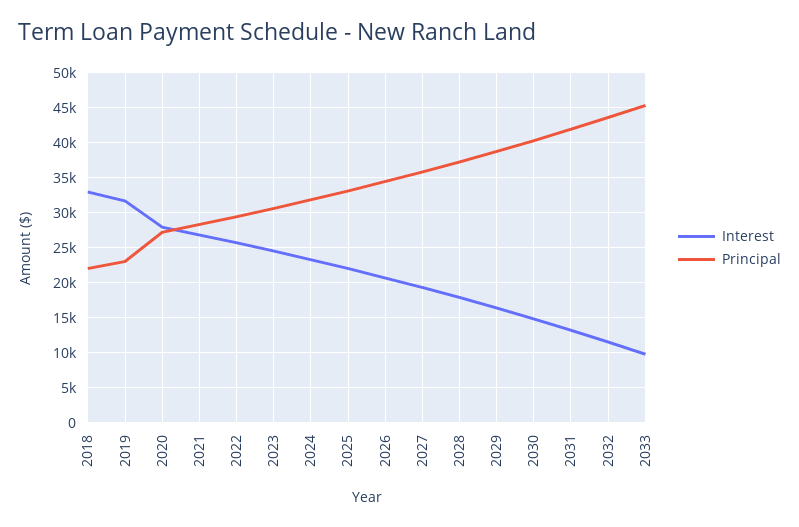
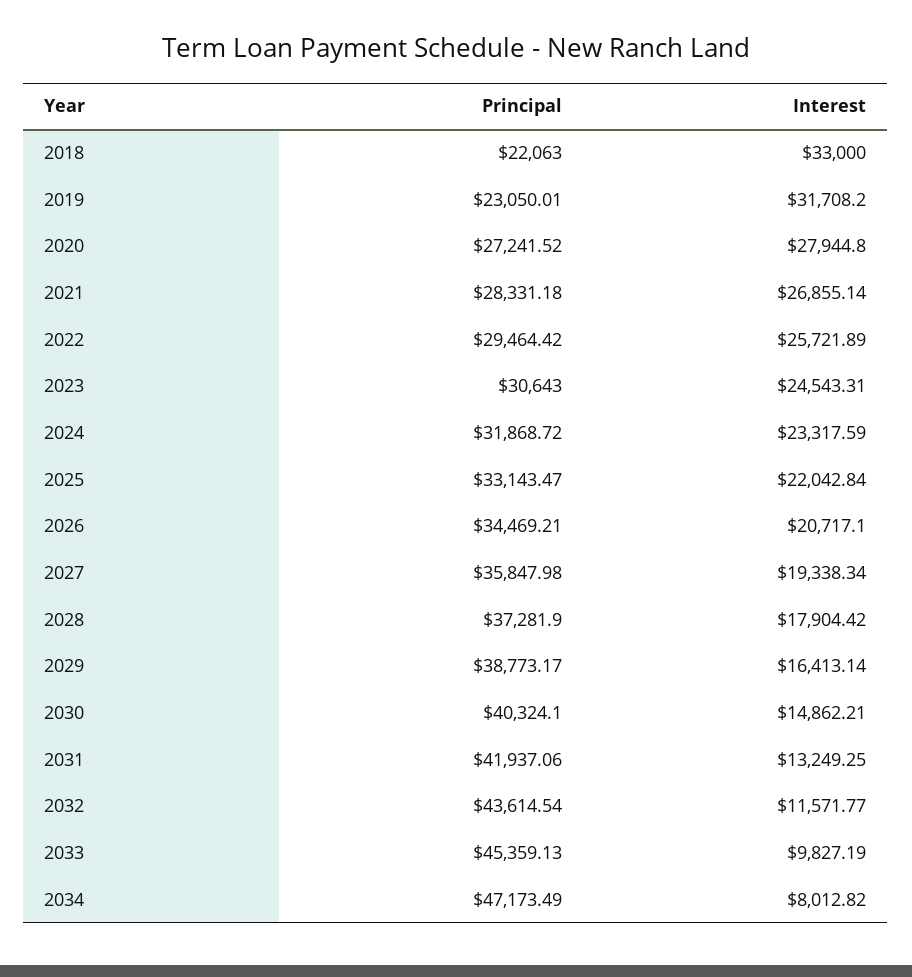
Principal, 2034: none -> 47173.49
Interest, 2034: none -> 8012.82

